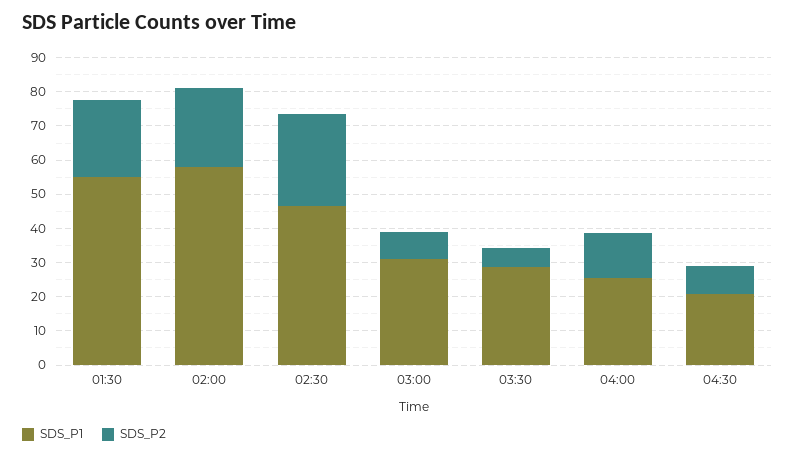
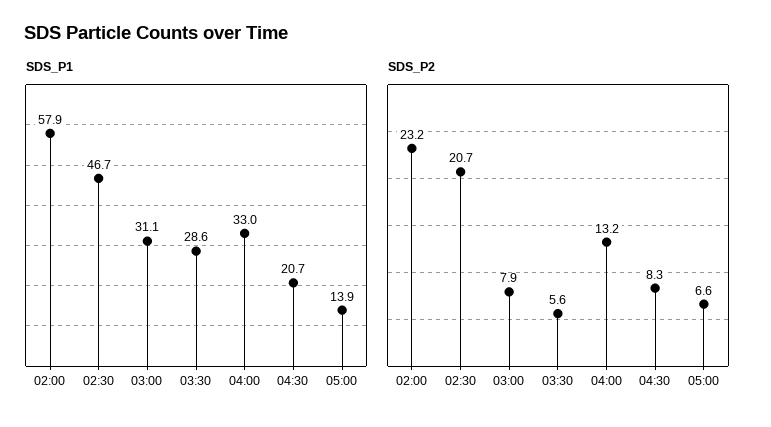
SDS_P1, 01:30: 55 -> none
SDS_P2, 01:30: 22.5 -> none
SDS_P2, 02:30: 27.5 -> 20.7
SDS_P1, 04:00: 25 -> 33
SDS_P1, 05:00: none -> 13.9
SDS_P2, 05:00: none -> 6.6

